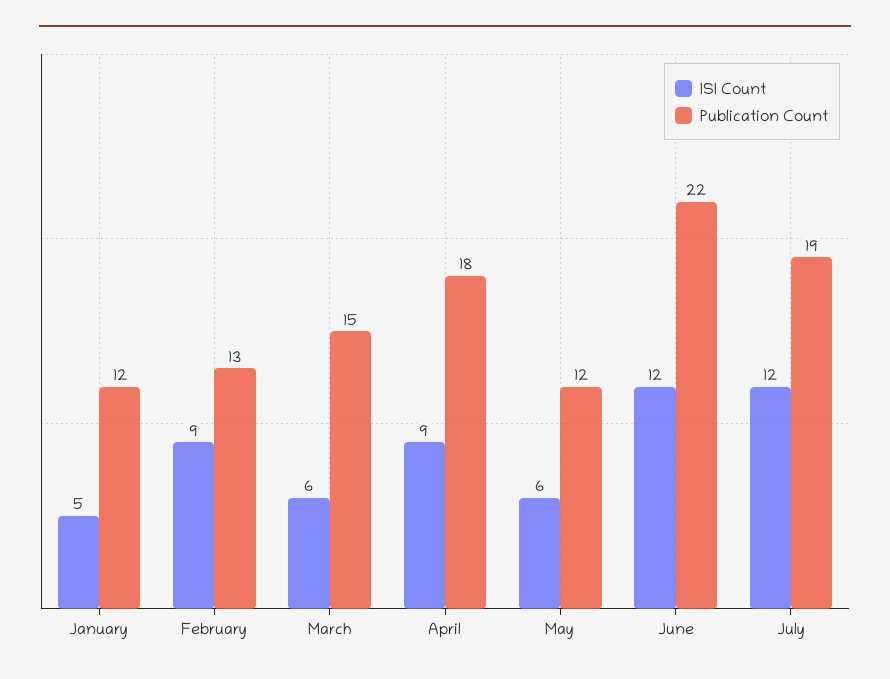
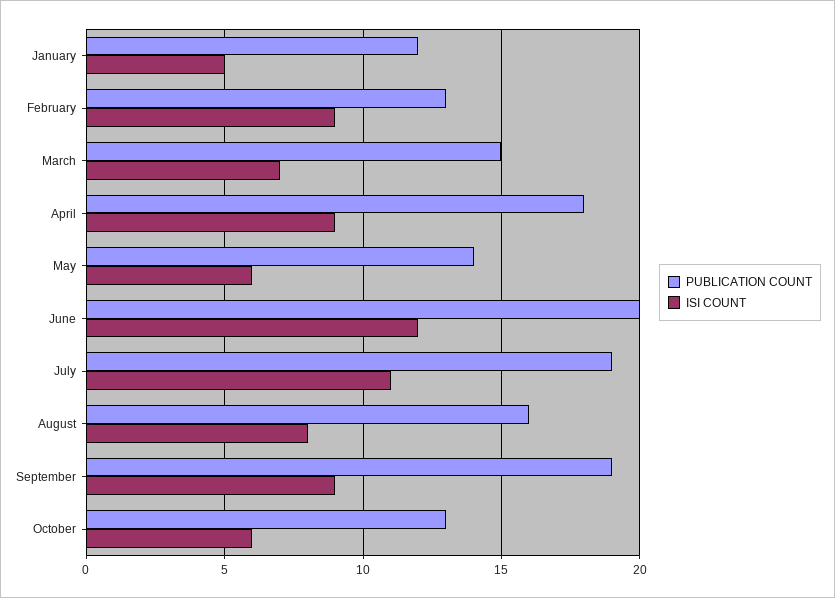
ISI Count, March: 6 -> 7
Publication Count, May: 12 -> 14
Publication Count, June: 22 -> 20
ISI Count, July: 12 -> 11
Publication Count, August: none -> 16
ISI Count, August: none -> 8
Publication Count, September: none -> 19
ISI Count, September: none -> 9
Publication Count, October: none -> 13
ISI Count, October: none -> 6

